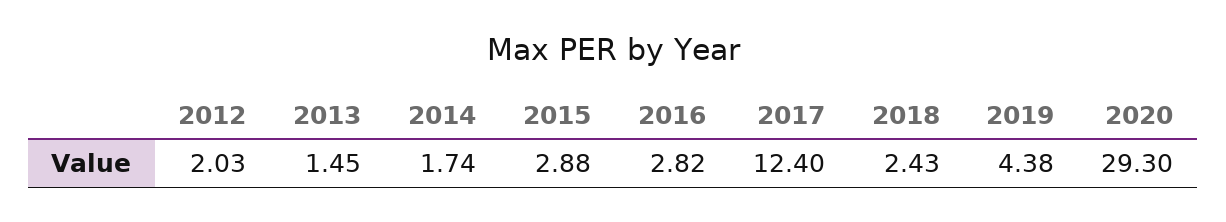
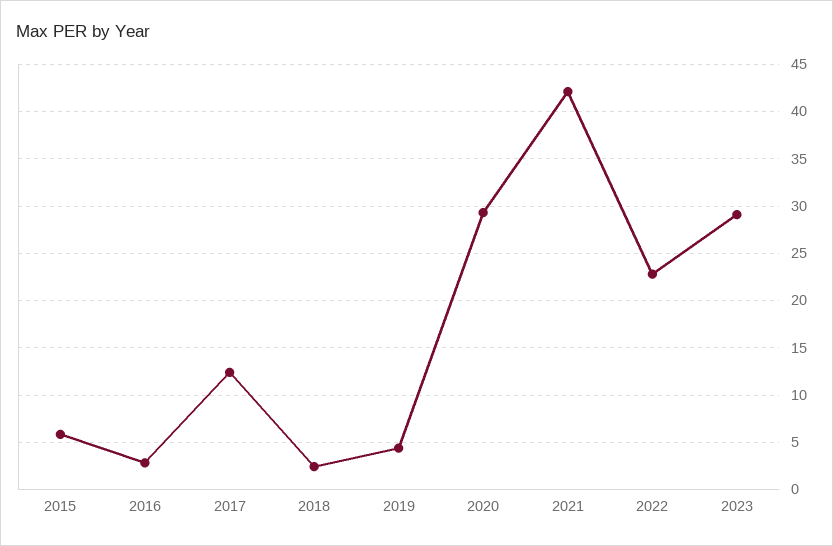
2012: 2.03 -> none
2013: 1.45 -> none
2014: 1.74 -> none
2015: 2.88 -> 6
2021: none -> 42
2022: none -> 23
2023: none -> 29

